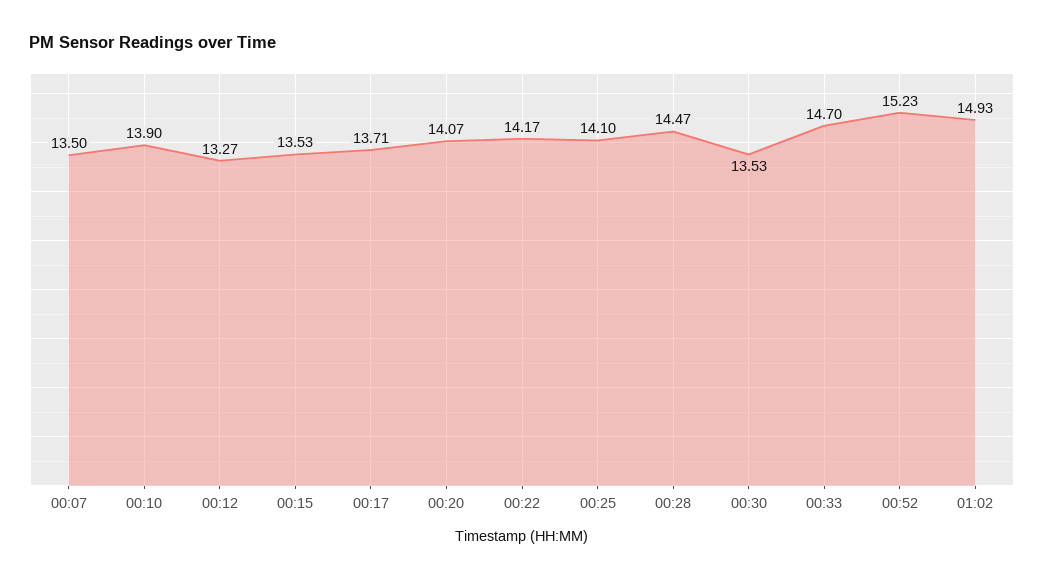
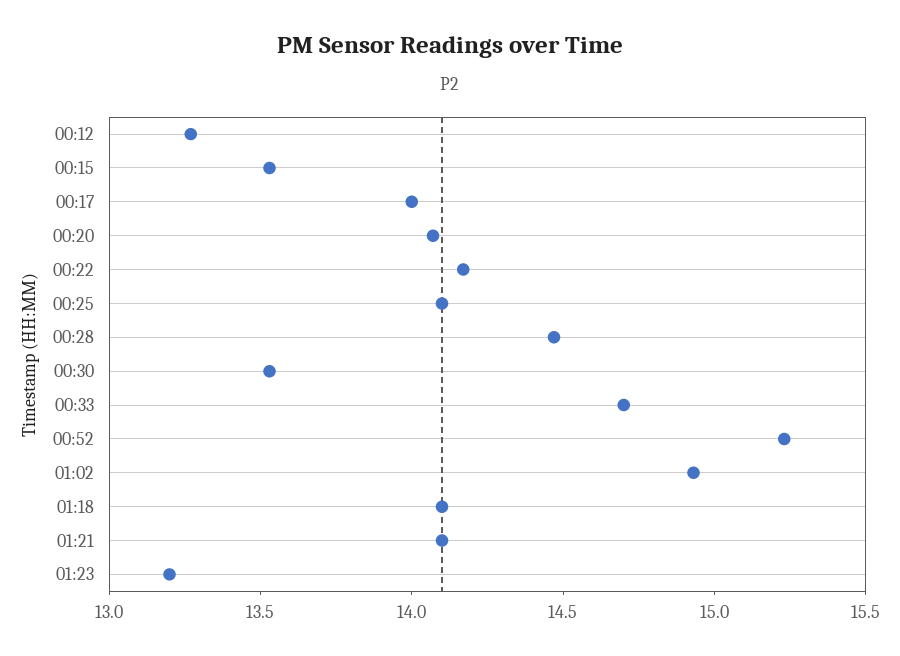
00:07: 13.5 -> none
00:10: 13.9 -> none
00:17: 13.71 -> 14
01:18: none -> 14.1
01:21: none -> 14.1
01:23: none -> 13.2

